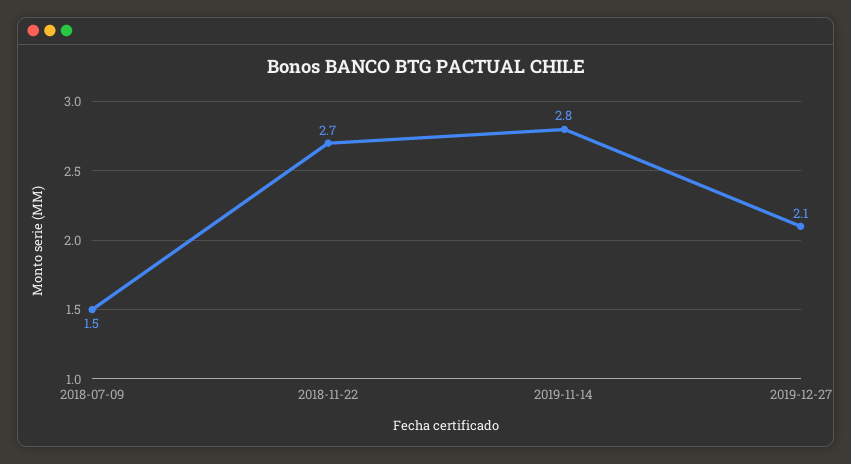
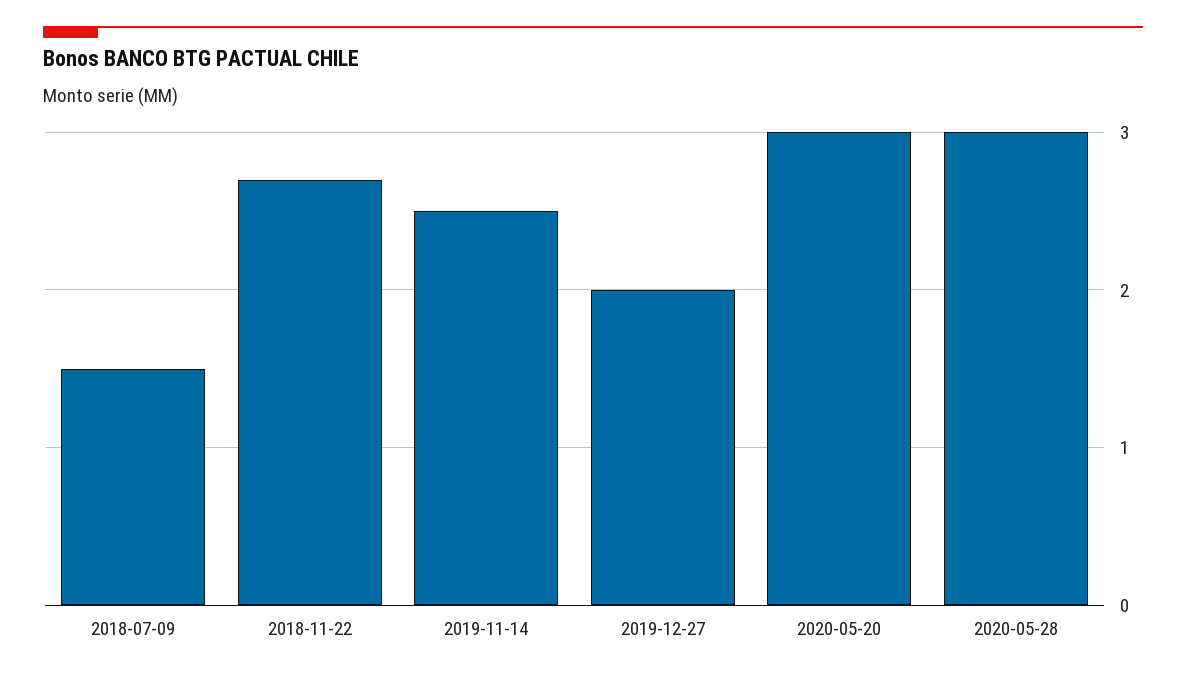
2019-11-14: 2.8 -> 2.5
2019-12-27: 2.1 -> 2
2020-05-20: none -> 3
2020-05-28: none -> 3

